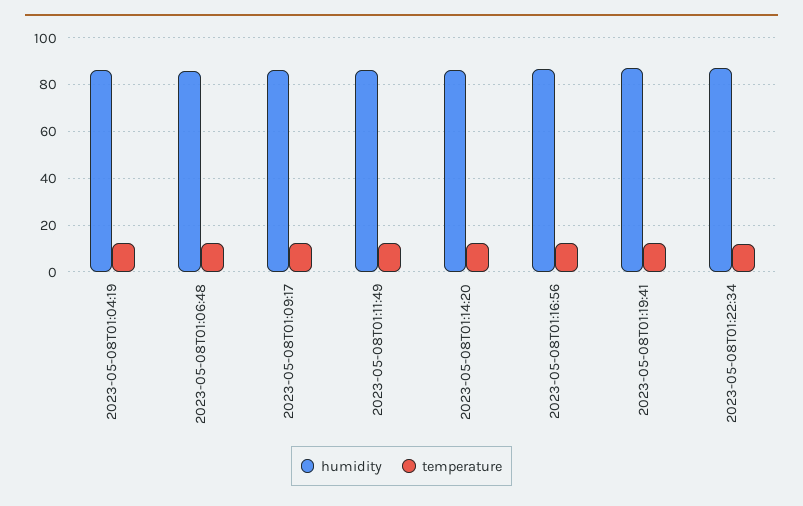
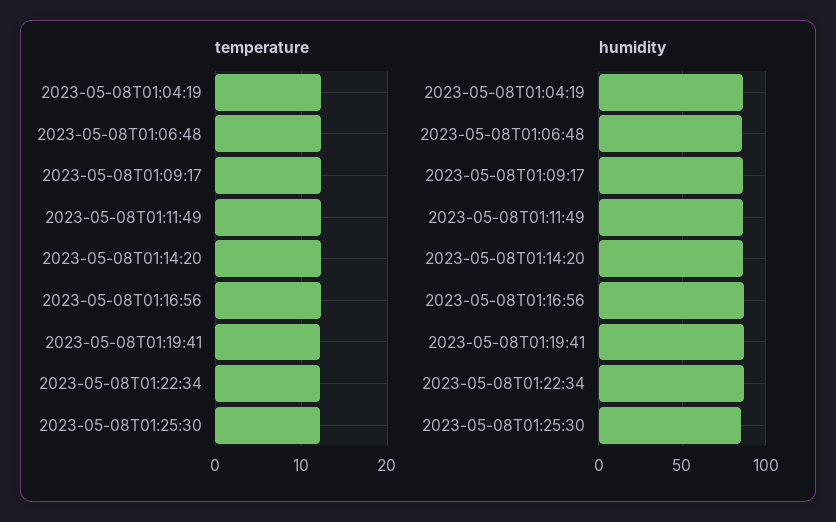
temperature, 2023-05-08T01:25:30: none -> 12
humidity, 2023-05-08T01:25:30: none -> 85

